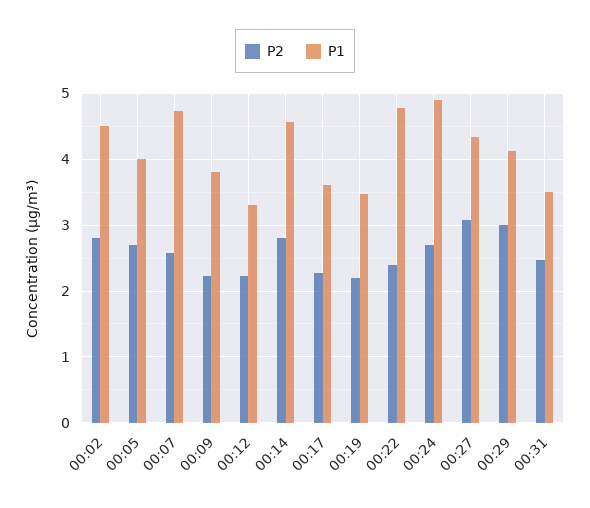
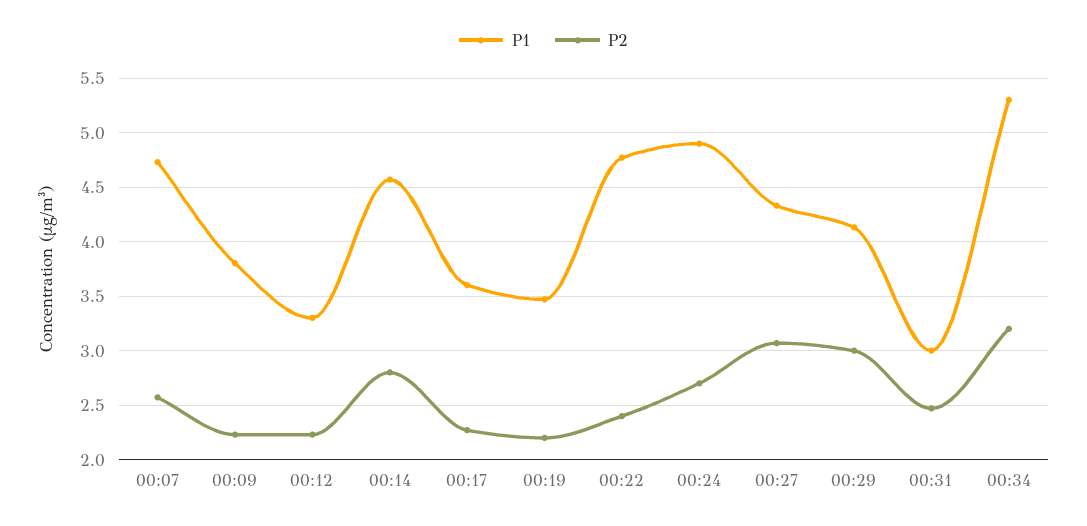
P2, 00:02: 2.8 -> none
P1, 00:02: 4.5 -> none
P2, 00:05: 2.7 -> none
P1, 00:05: 4 -> none
P1, 00:31: 3.5 -> 3
P1, 00:34: none -> 5.3
P2, 00:34: none -> 3.2

